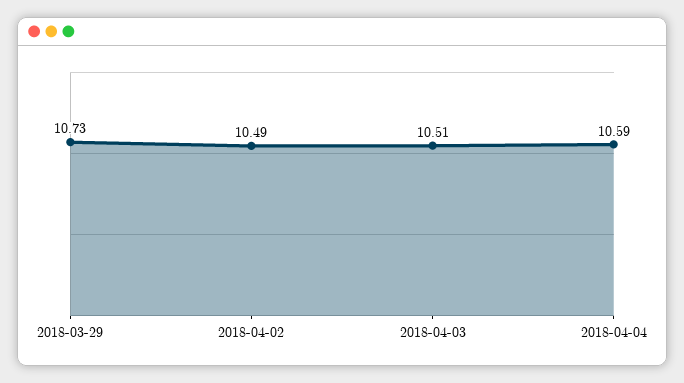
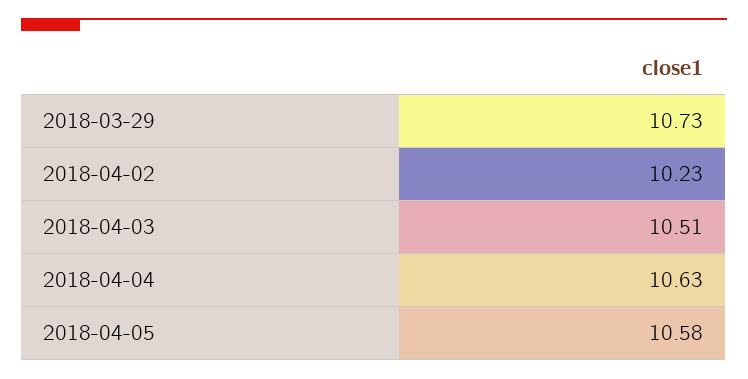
2018-04-02: 10.49 -> 10.23
2018-04-04: 10.59 -> 10.63
2018-04-05: none -> 10.58

